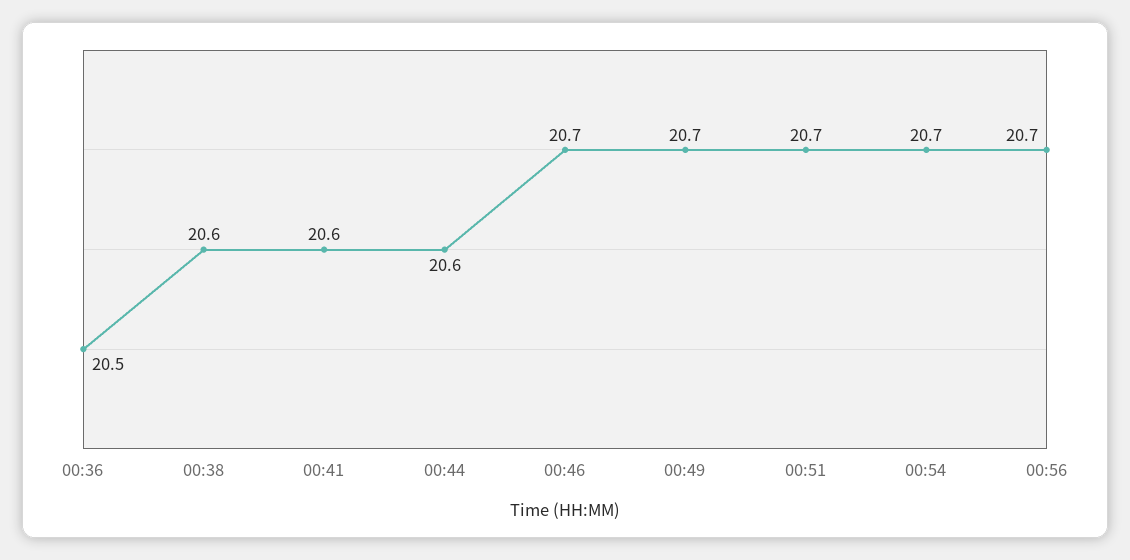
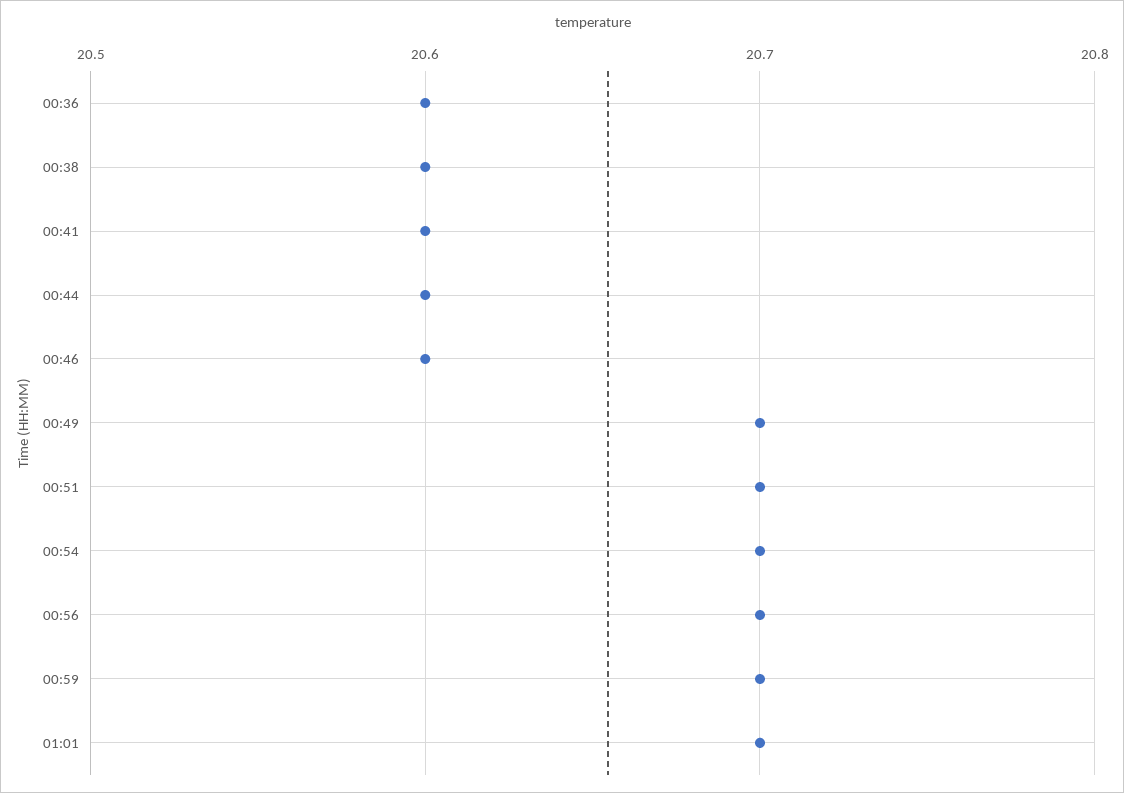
00:36: 20.5 -> 20.6
00:46: 20.7 -> 20.6
00:59: none -> 20.7
01:01: none -> 20.7

